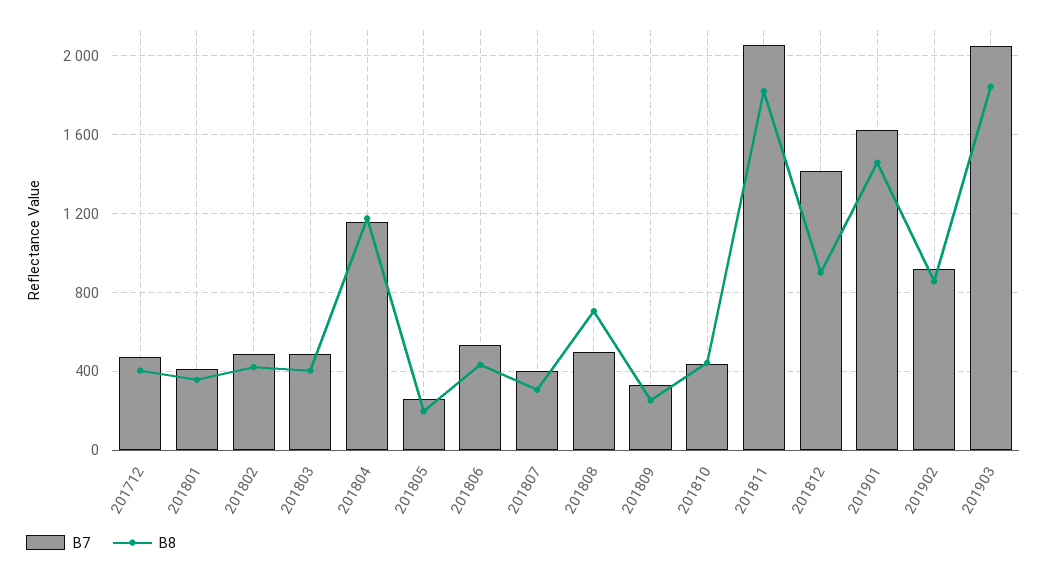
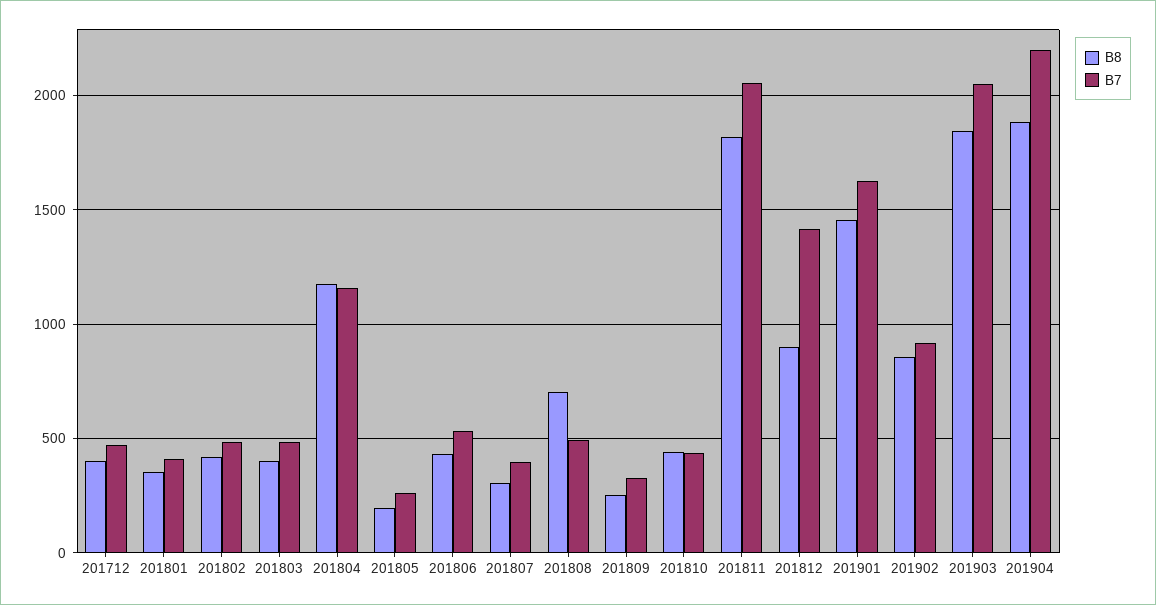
B8, 201904: none -> 1900
B7, 201904: none -> 2200

